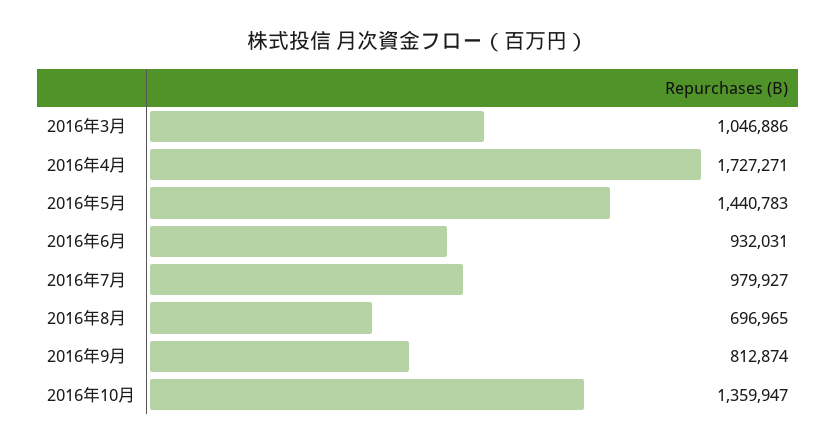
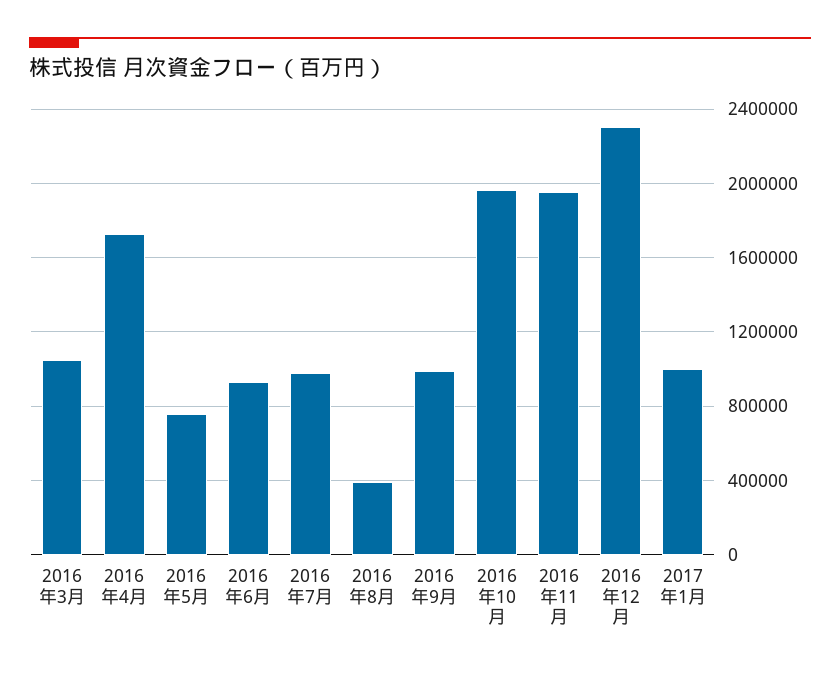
2016年5月: 1440783 -> 750000
2016年8月: 696965 -> 400000
2016年9月: 812874 -> 1000000
2016年10月: 1359947 -> 1950000
2016年11月: none -> 1950000
2016年12月: none -> 2300000
2017年1月: none -> 1000000

